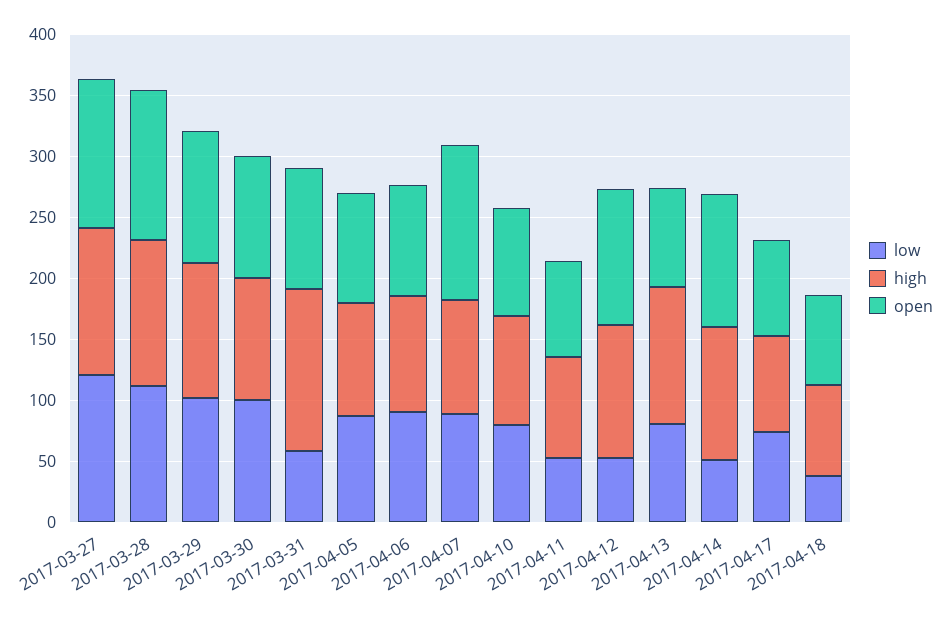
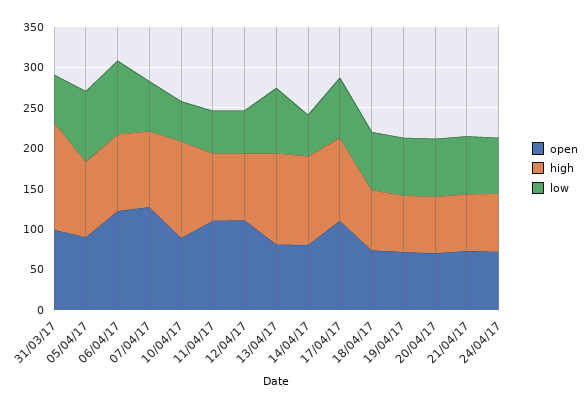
low, 2017-03-27: 120 -> none
high, 2017-03-27: 120 -> none
open, 2017-03-27: 120 -> none
low, 2017-03-28: 110 -> none
high, 2017-03-28: 120 -> none
open, 2017-03-28: 120 -> none
low, 2017-03-29: 100 -> none
high, 2017-03-29: 110 -> none
open, 2017-03-29: 110 -> none
low, 2017-03-30: 100 -> none
high, 2017-03-30: 100 -> none
open, 2017-03-30: 100 -> none
open, 2017-04-06: 90 -> 120
low, 2017-04-07: 90 -> 60
low, 2017-04-10: 80 -> 50
high, 2017-04-10: 90 -> 120
open, 2017-04-11: 80 -> 110
high, 2017-04-12: 110 -> 80
open, 2017-04-14: 110 -> 80
high, 2017-04-17: 80 -> 100
open, 2017-04-17: 80 -> 110
low, 2017-04-18: 40 -> 70
open, 19/04/17: none -> 70
high, 19/04/17: none -> 70
low, 19/04/17: none -> 70
open, 20/04/17: none -> 70
high, 20/04/17: none -> 70
low, 20/04/17: none -> 70
open, 21/04/17: none -> 70
high, 21/04/17: none -> 70
low, 21/04/17: none -> 70
open, 24/04/17: none -> 70
high, 24/04/17: none -> 70
low, 24/04/17: none -> 70

